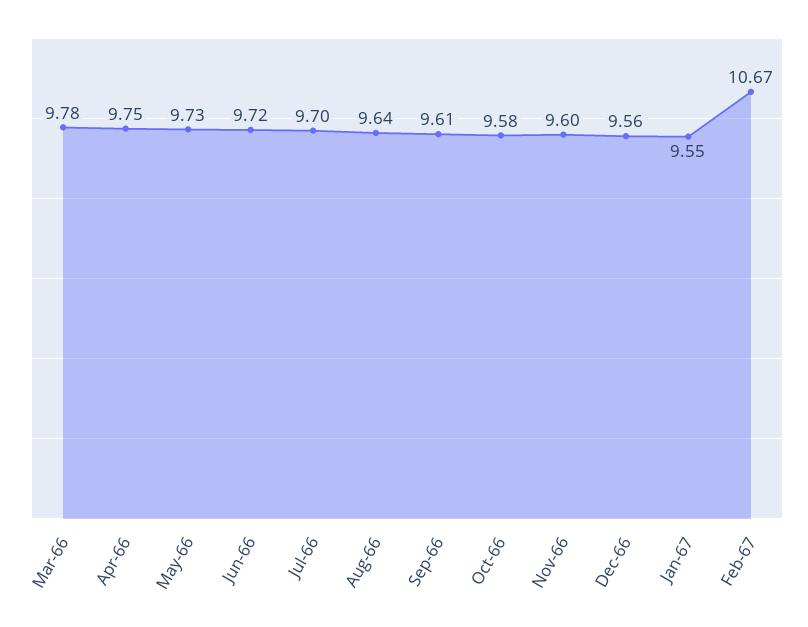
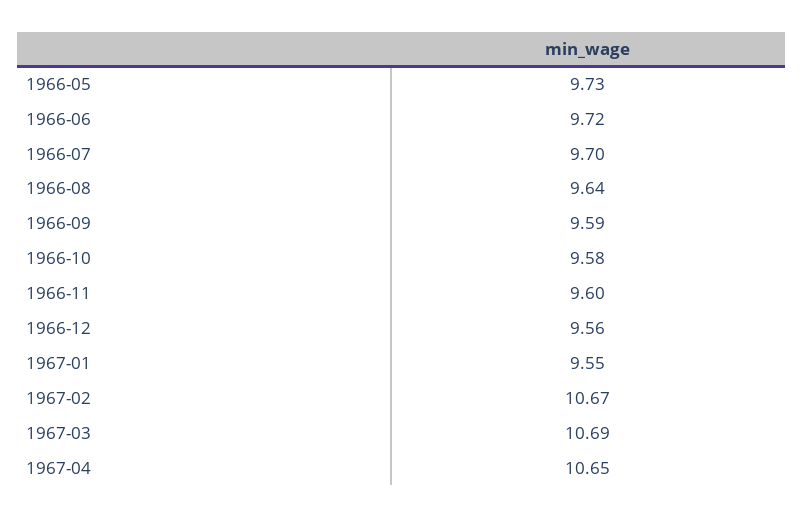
Mar-66: 9.78 -> none
Apr-66: 9.75 -> none
Sep-66: 9.61 -> 9.59
1967-03: none -> 10.69
1967-04: none -> 10.65

